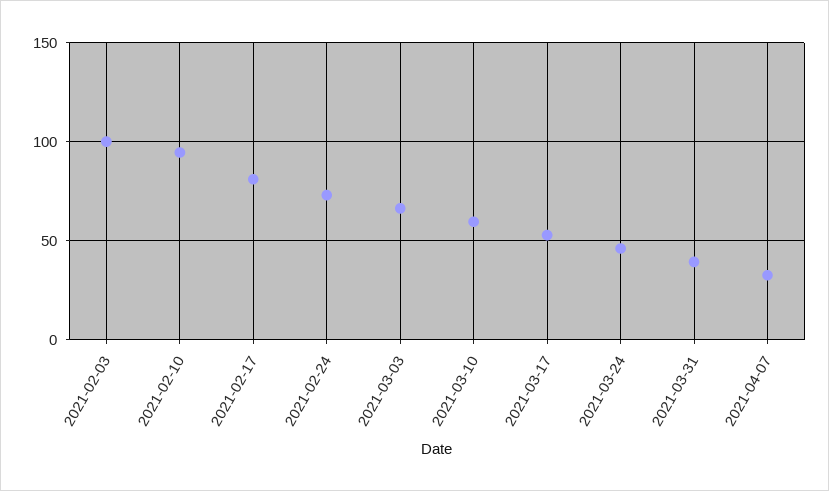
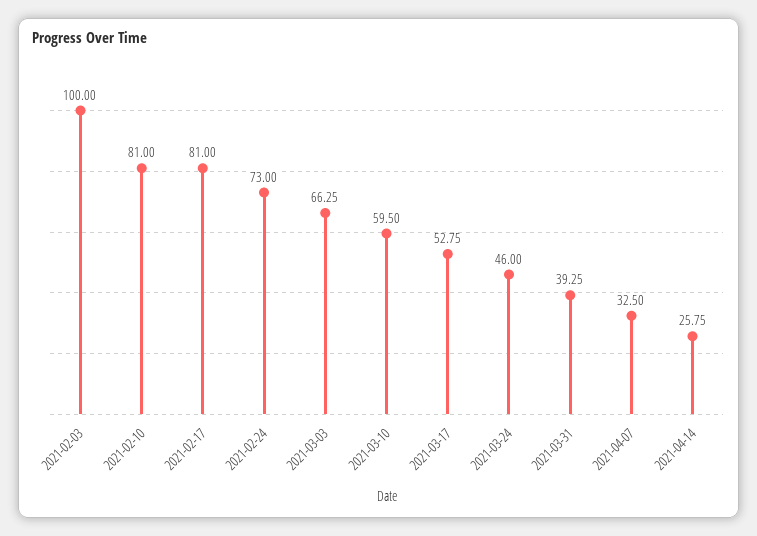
2021-02-10: 95 -> 81
2021-04-14: none -> 25.75

